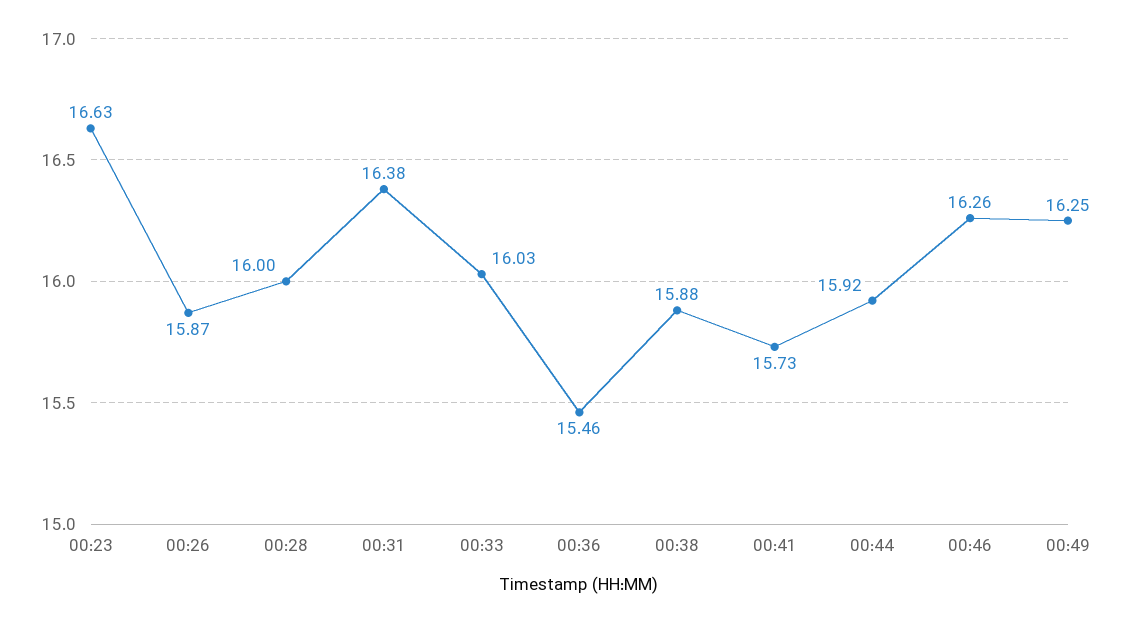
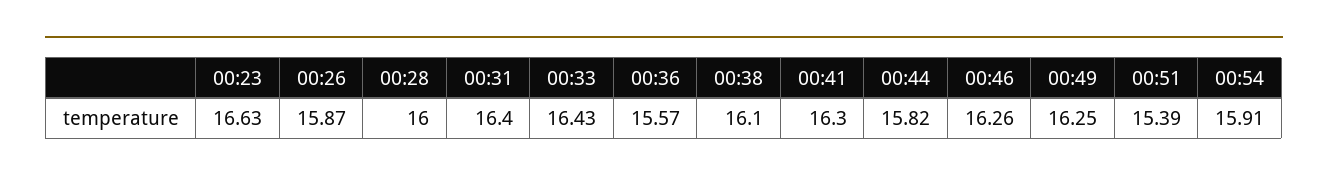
00:31: 16.38 -> 16.4
00:33: 16.03 -> 16.43
00:36: 15.46 -> 15.57
00:38: 15.88 -> 16.1
00:41: 15.73 -> 16.3
00:44: 15.92 -> 15.82
00:51: none -> 15.39
00:54: none -> 15.91

